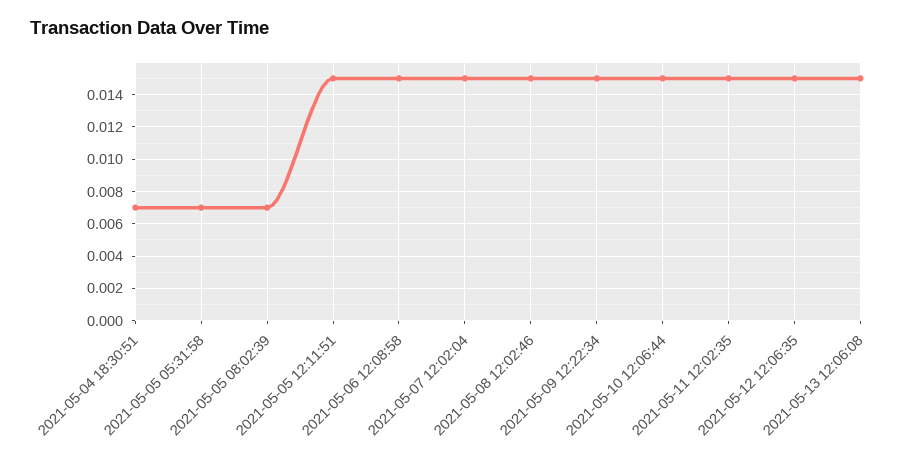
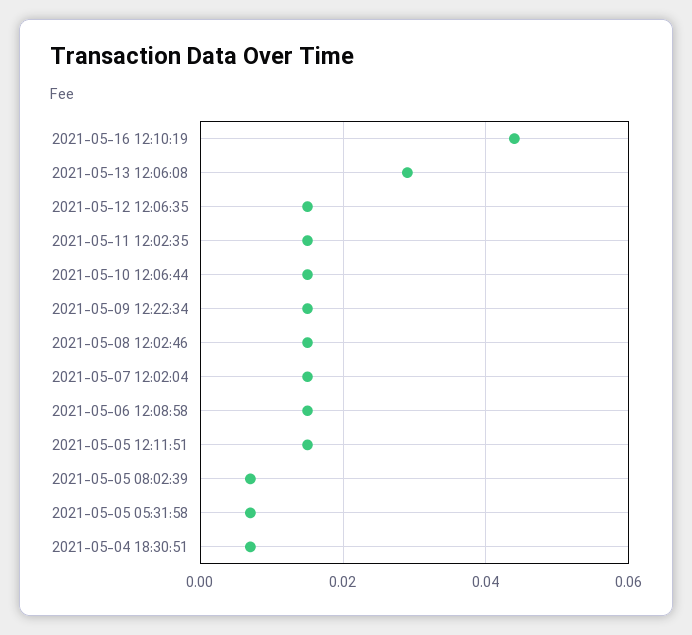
2021-05-13 12:06:08: 0.015 -> 0.03
2021-05-16 12:10:19: none -> 0.045

